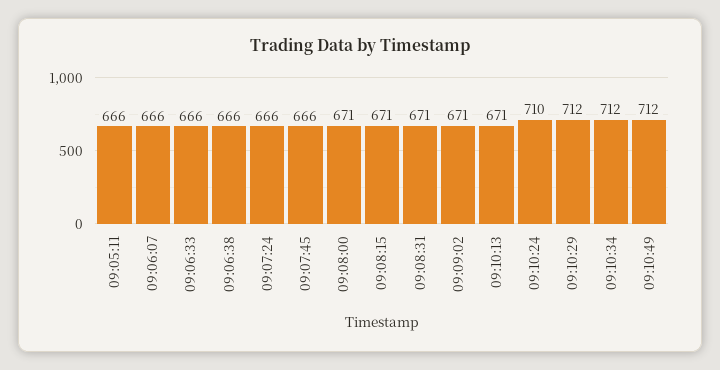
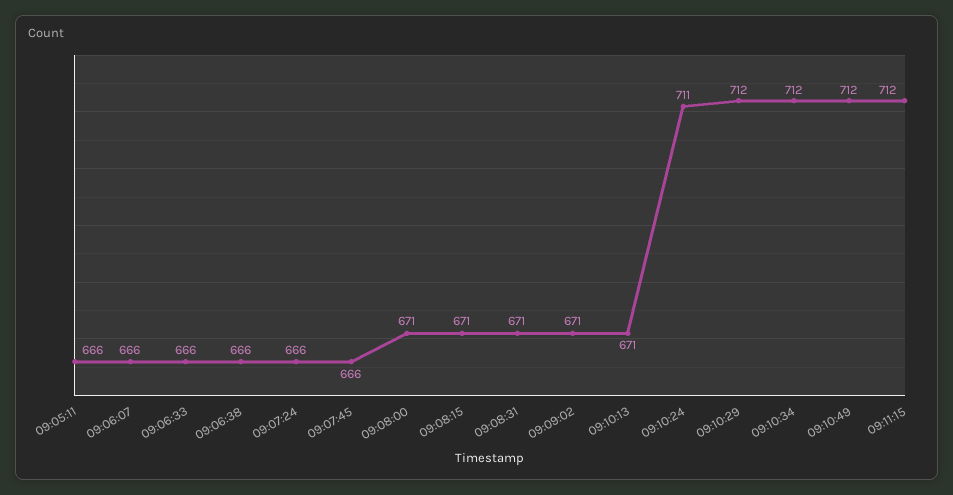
09:10:24: 710 -> 711
09:11:15: none -> 712

